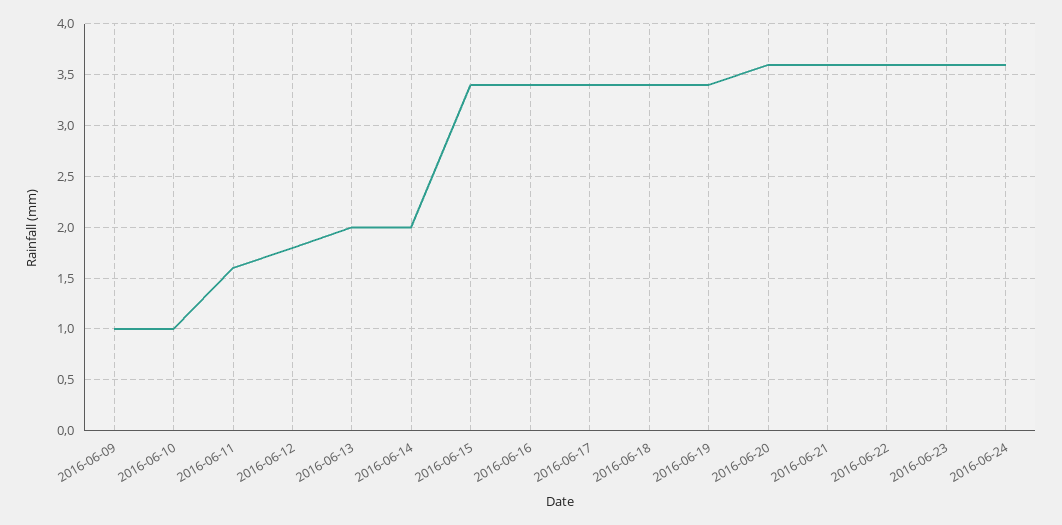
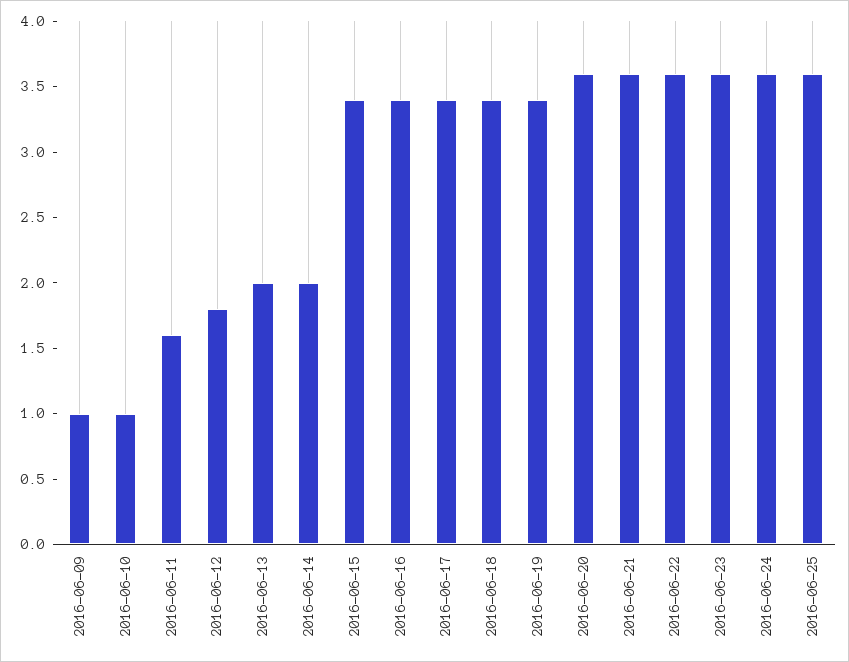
2016-06-25: none -> 3.6

